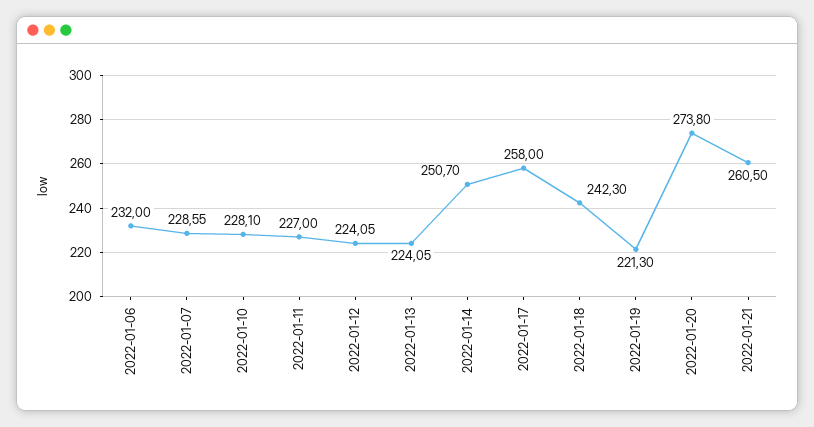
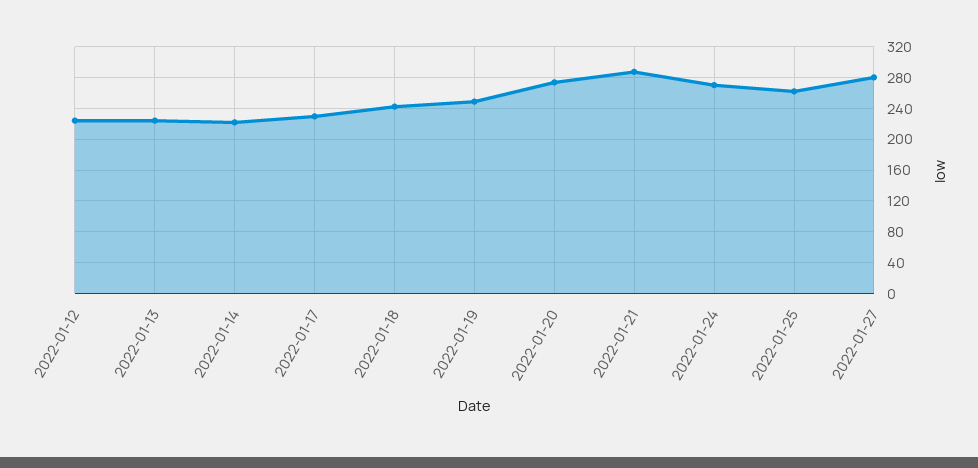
2022-01-06: 232 -> none
2022-01-07: 228.55 -> none
2022-01-10: 228.1 -> none
2022-01-11: 227 -> none
2022-01-14: 250.7 -> 220
2022-01-17: 258 -> 230
2022-01-19: 221.3 -> 250
2022-01-21: 260.5 -> 290
2022-01-24: none -> 270
2022-01-25: none -> 260
2022-01-27: none -> 280

